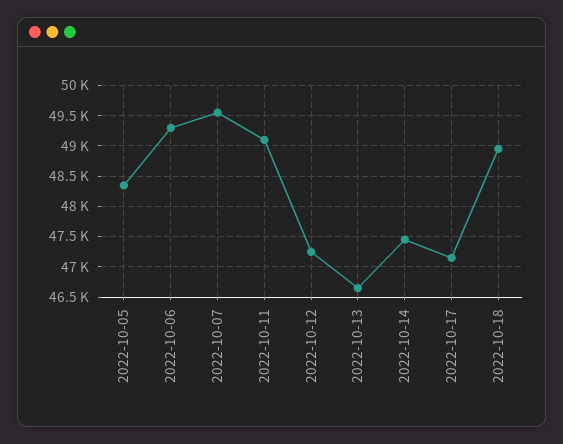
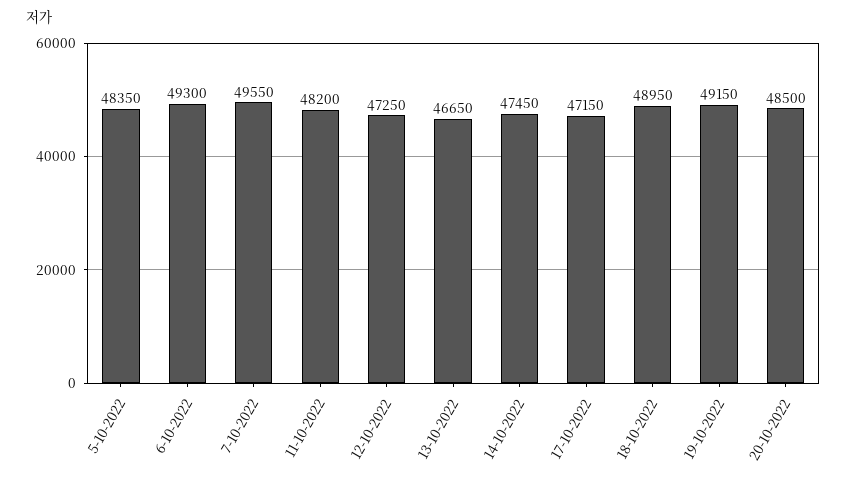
2022-10-11: 49100 -> 48200
19-10-2022: none -> 49150
20-10-2022: none -> 48500

